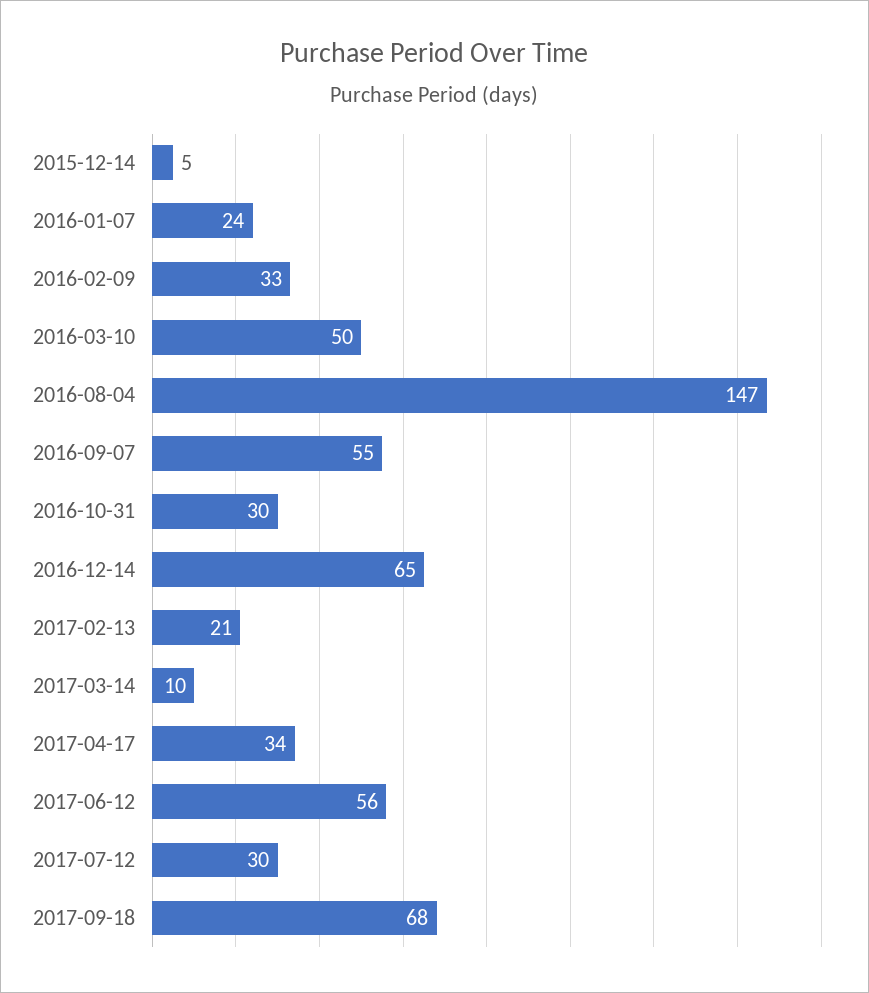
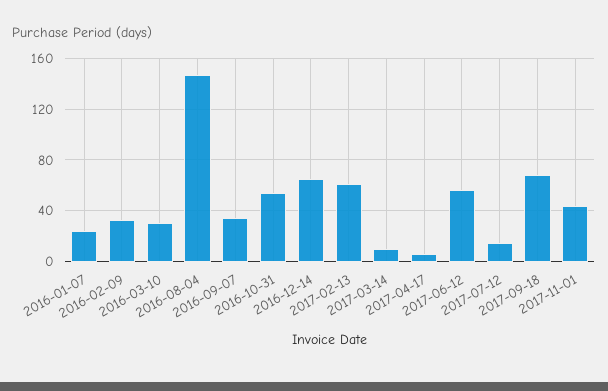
2015-12-14: 5 -> none
2016-03-10: 50 -> 30
2016-09-07: 55 -> 35
2016-10-31: 30 -> 55
2017-02-13: 21 -> 60
2017-04-17: 34 -> 5
2017-07-12: 30 -> 15
2017-11-01: none -> 45

